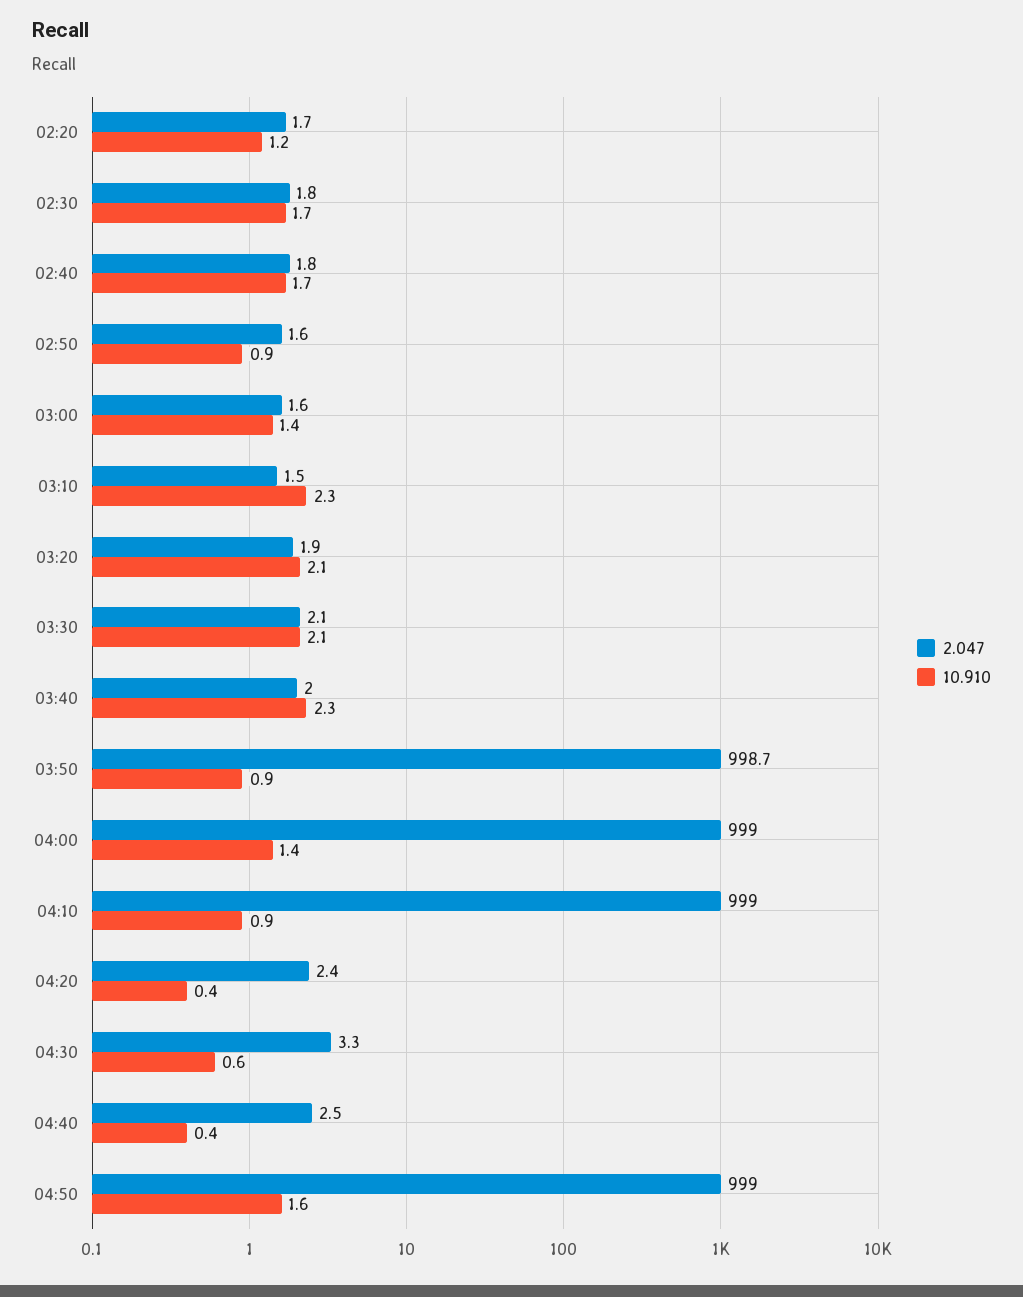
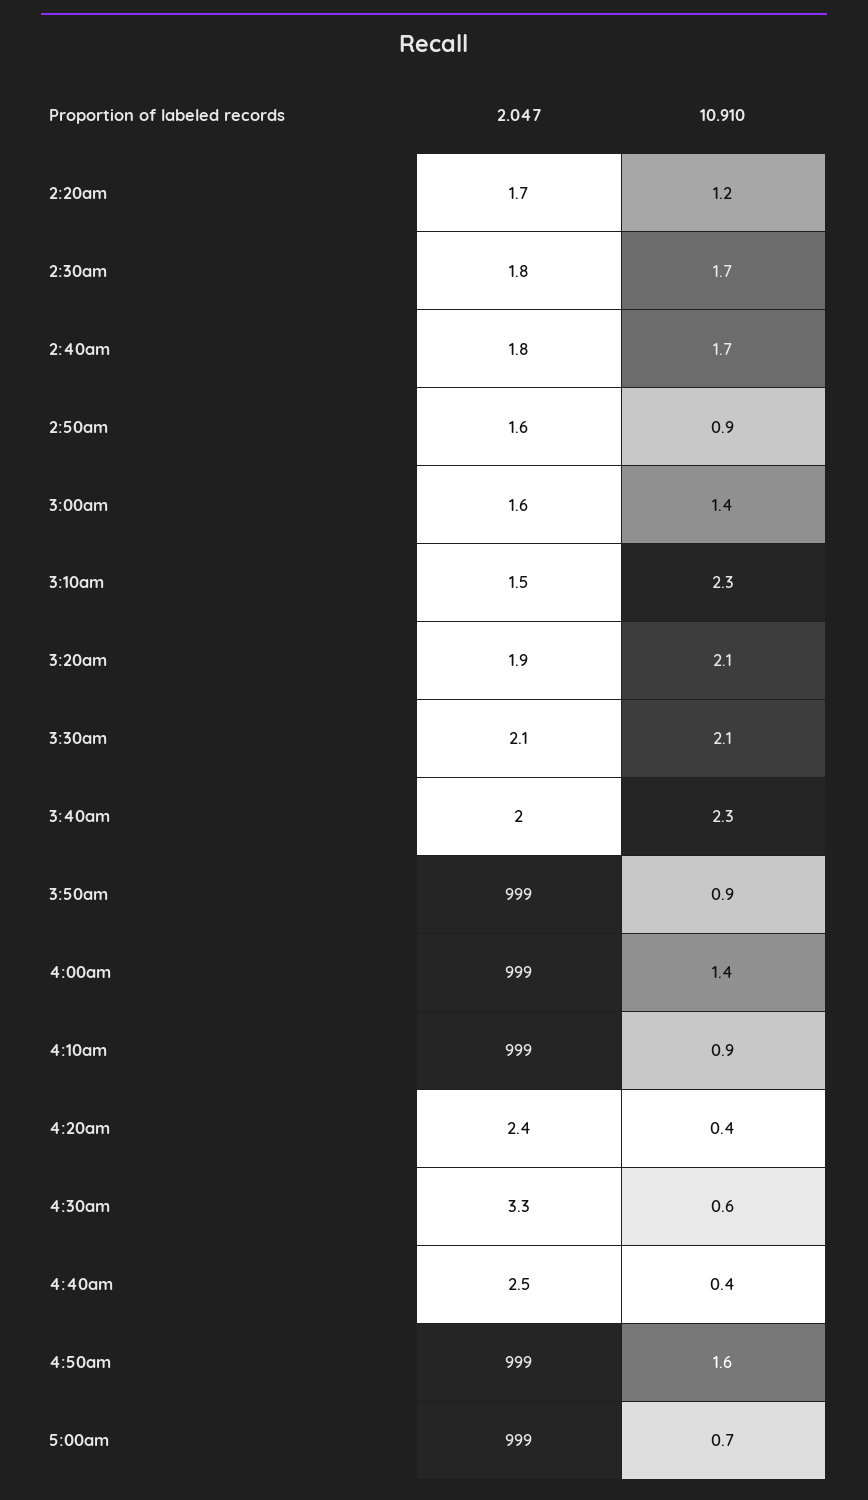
2.047, 03:50: 998.7 -> 999
2.047, 5:00am: none -> 999
10.910, 5:00am: none -> 0.7

